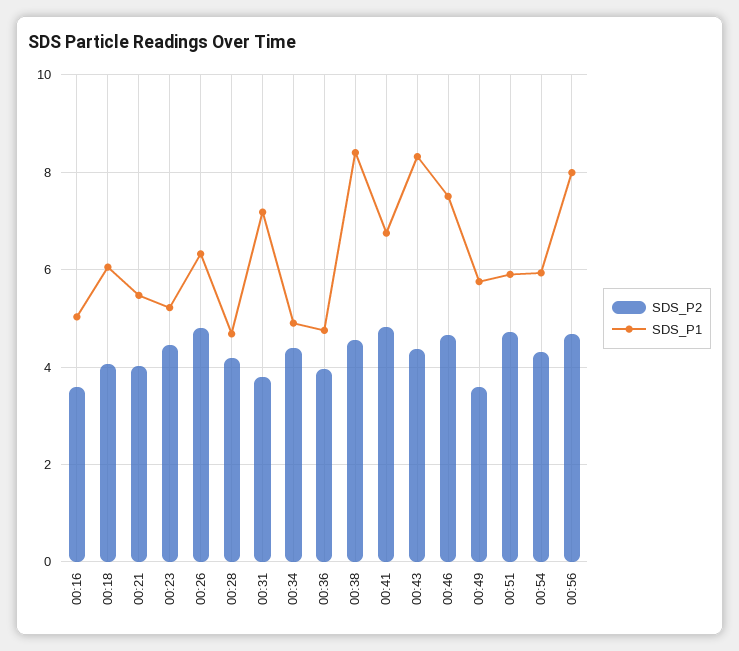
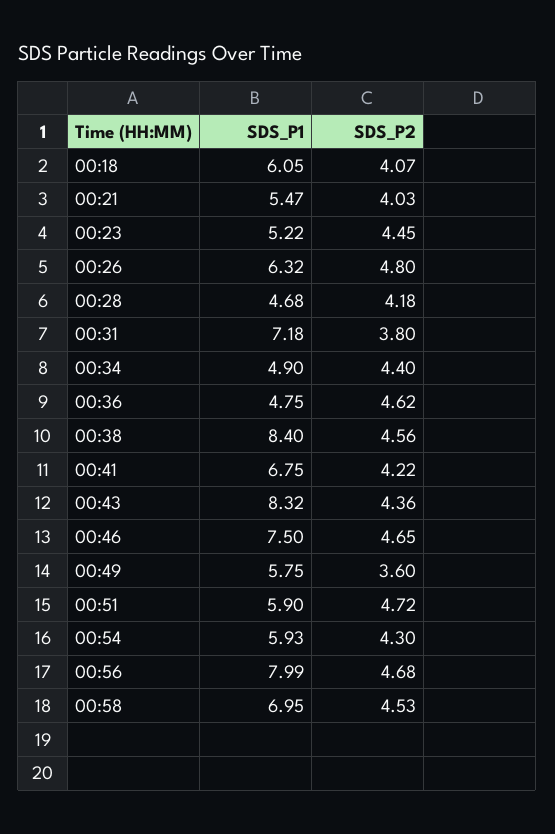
SDS_P2, 00:16: 3.6 -> none
SDS_P1, 00:16: 5 -> none
SDS_P2, 00:36: 4 -> 4.62
SDS_P2, 00:41: 4.8 -> 4.22
SDS_P1, 00:58: none -> 6.95
SDS_P2, 00:58: none -> 4.53

